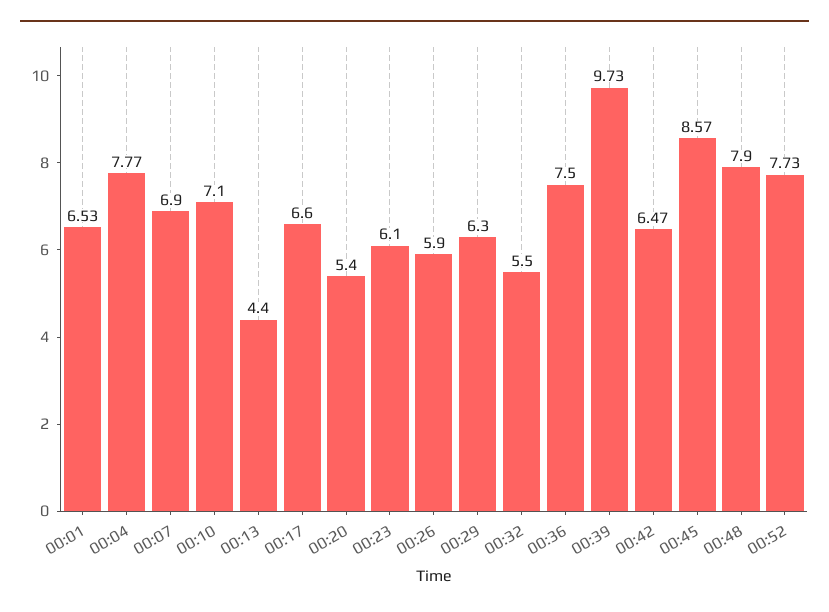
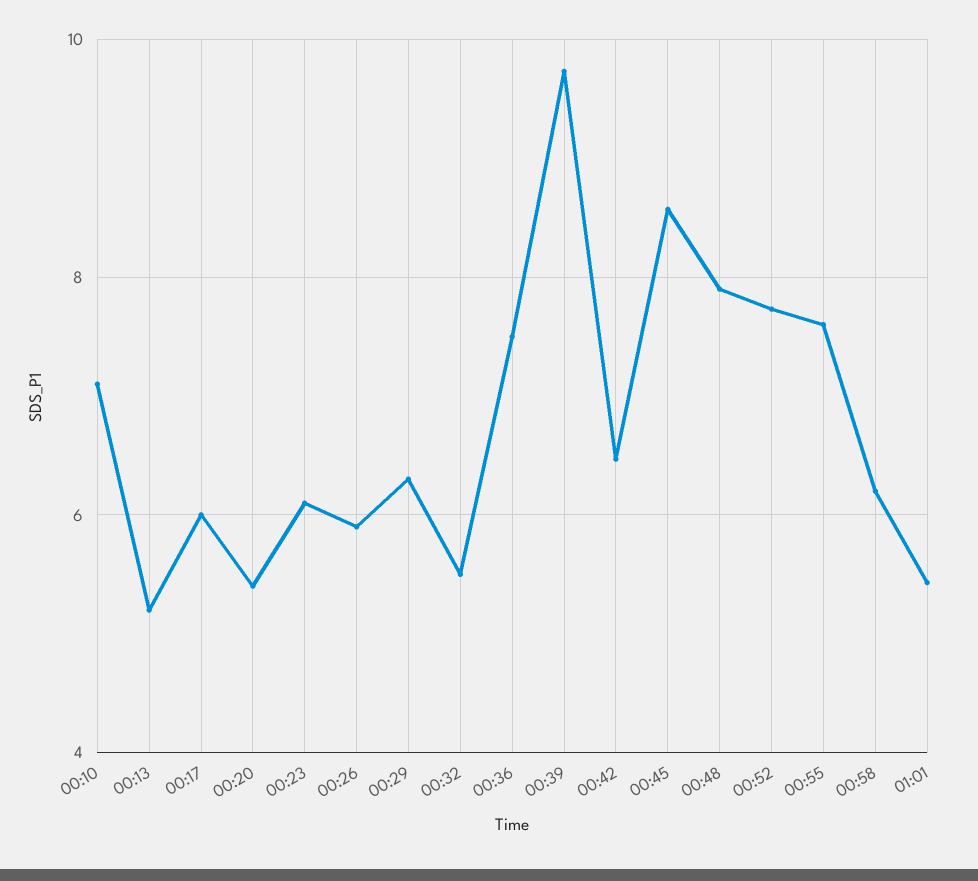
00:01: 6.53 -> none
00:04: 7.77 -> none
00:07: 6.9 -> none
00:13: 4.4 -> 5.2
00:17: 6.6 -> 6
00:55: none -> 7.6
00:58: none -> 6.2
01:01: none -> 5.4

